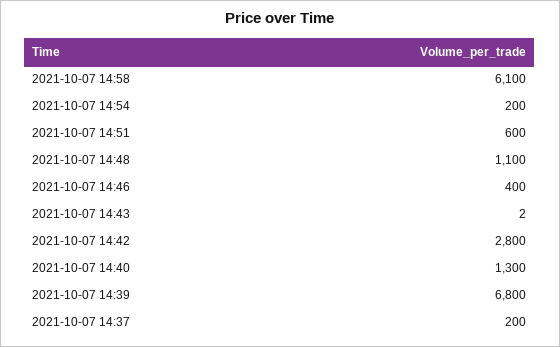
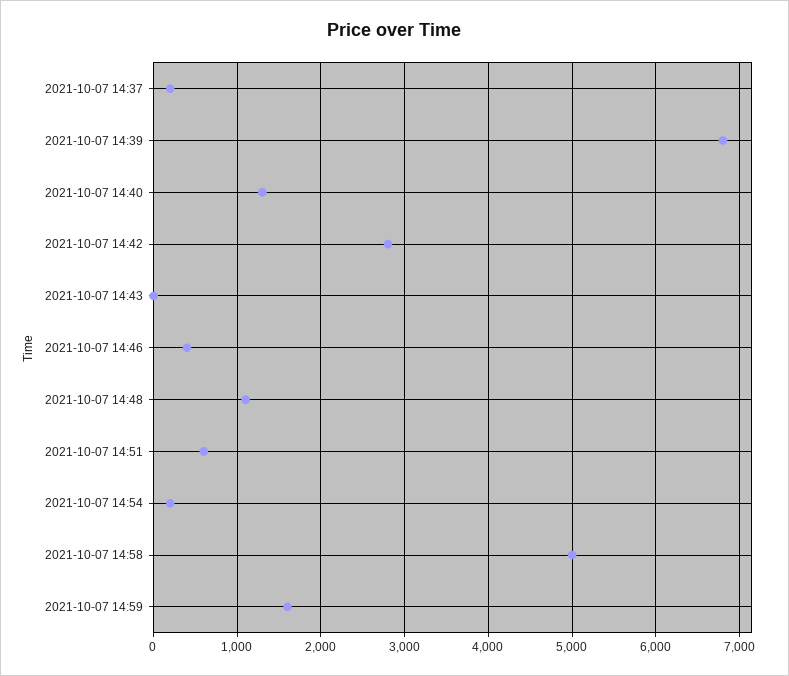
2021-10-07 14:58: 6100 -> 5000
2021-10-07 14:59: none -> 1600

